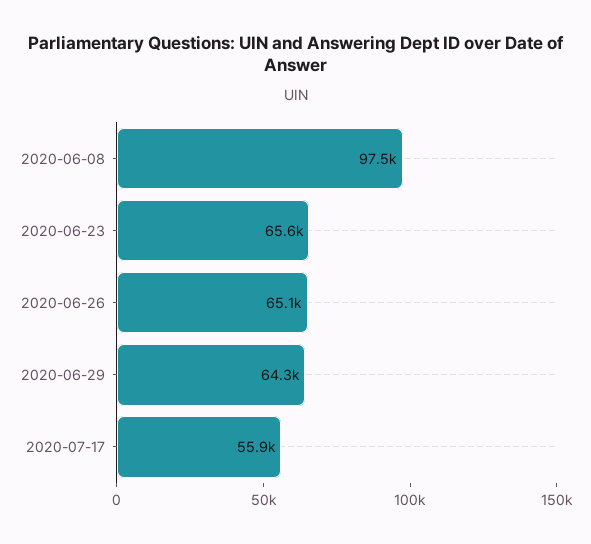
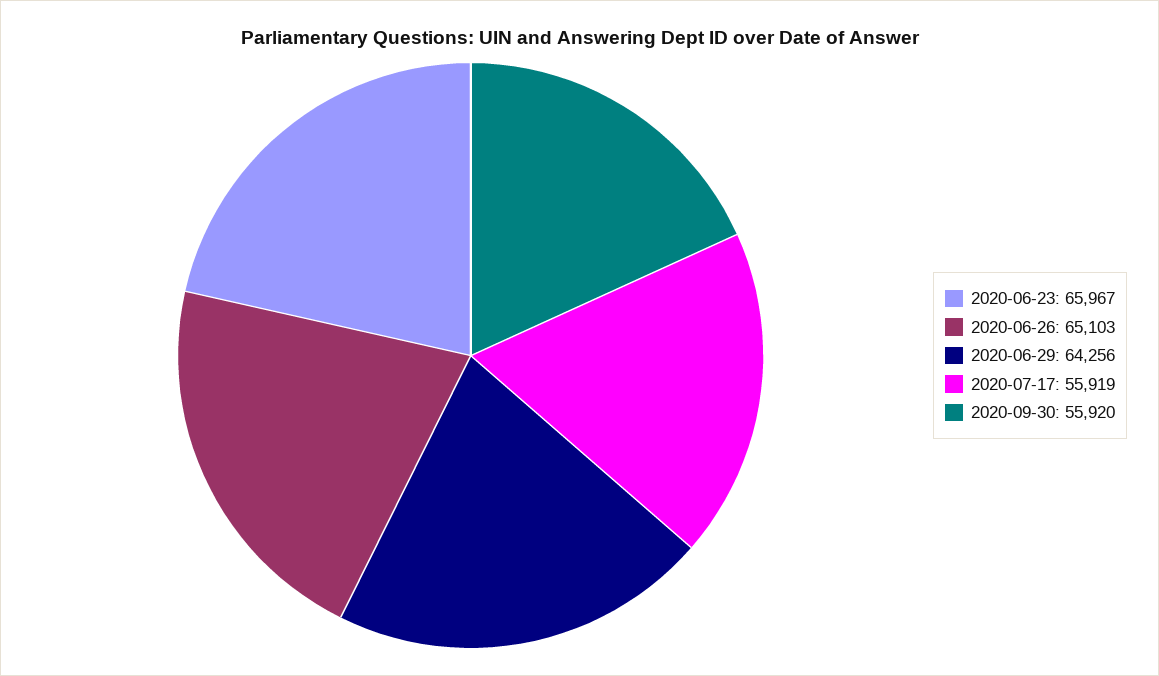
2020-06-08: 97500 -> none
2020-06-23: 65600 -> 65967
2020-09-30: none -> 55920

